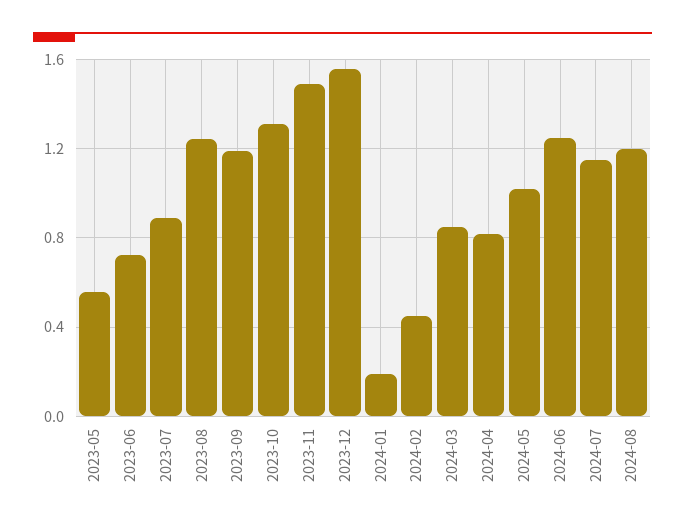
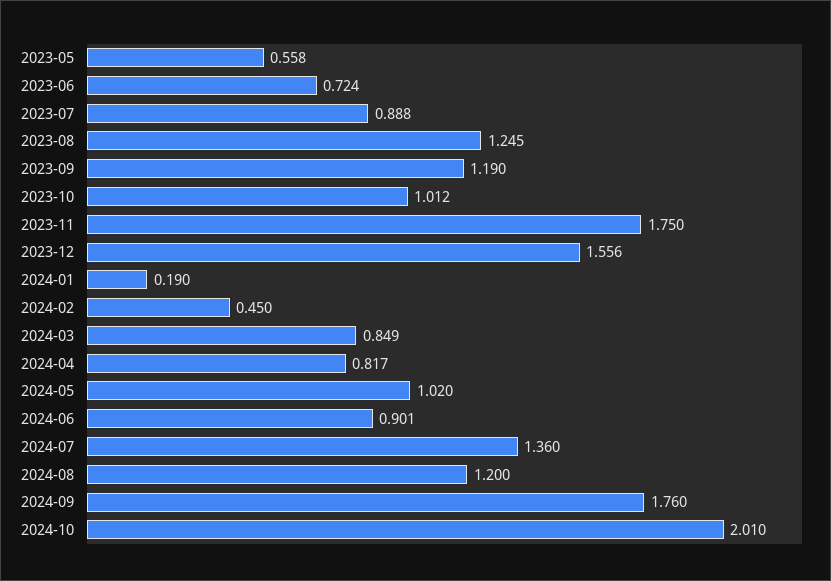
2023-10: 1.3 -> 1.012
2023-11: 1.5 -> 1.75
2024-06: 1.25 -> 0.901
2024-07: 1.15 -> 1.36
2024-09: none -> 1.76
2024-10: none -> 2.01

